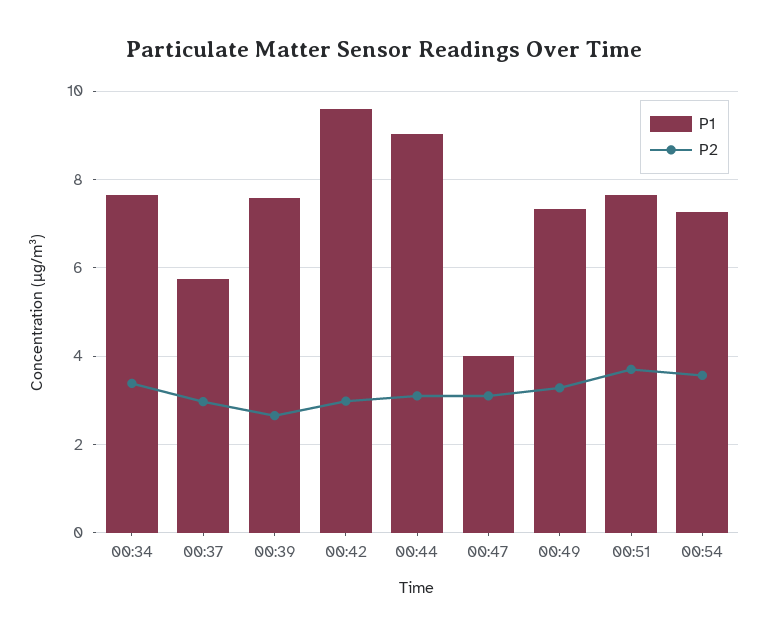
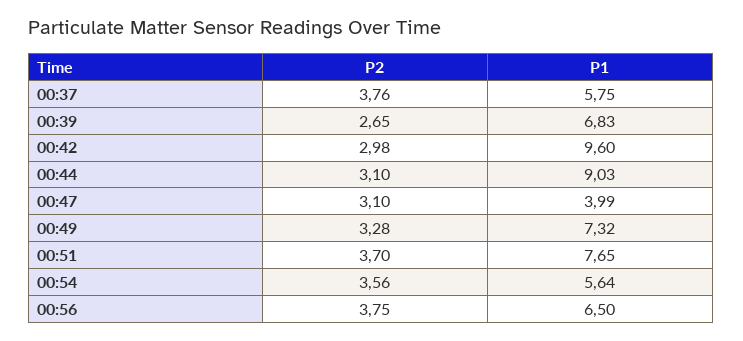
P1, 00:34: 7.6 -> none
P2, 00:34: 3.4 -> none
P2, 00:37: 3 -> 3.76
P1, 00:39: 7.6 -> 6.83
P1, 00:54: 7.2 -> 5.64
P2, 00:56: none -> 3.75
P1, 00:56: none -> 6.5

